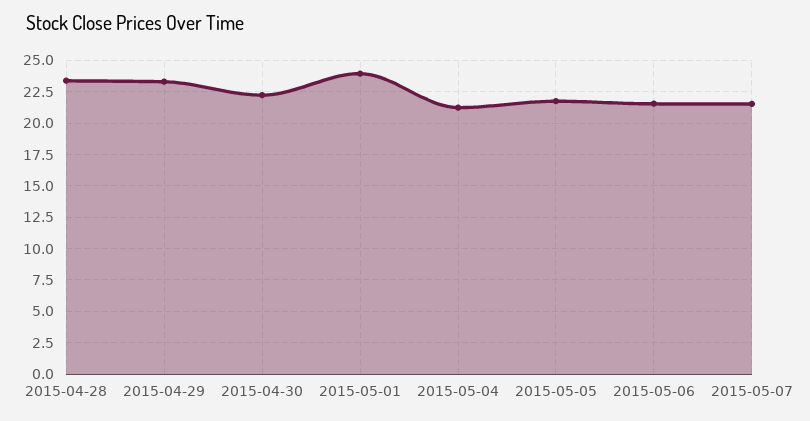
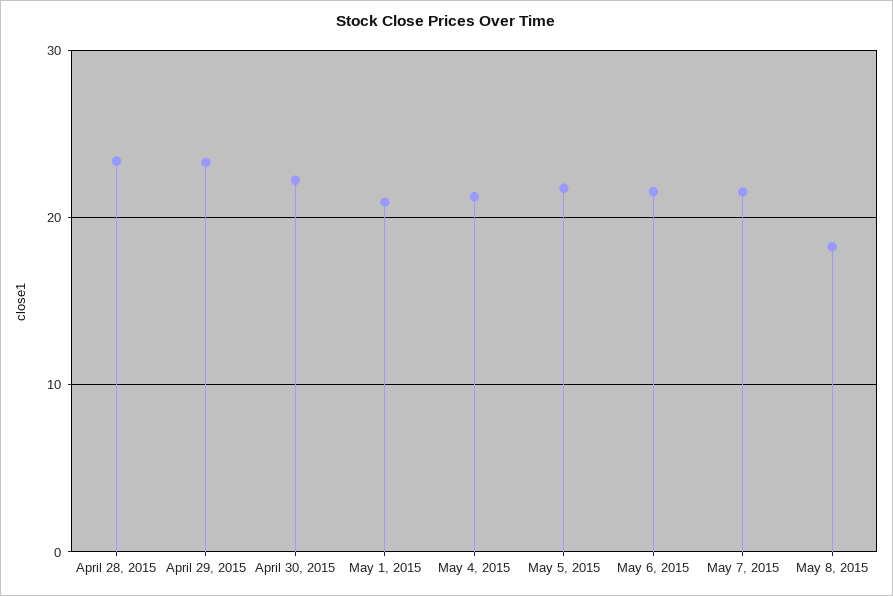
2015-05-01: 24 -> 21
May 8, 2015: none -> 18

